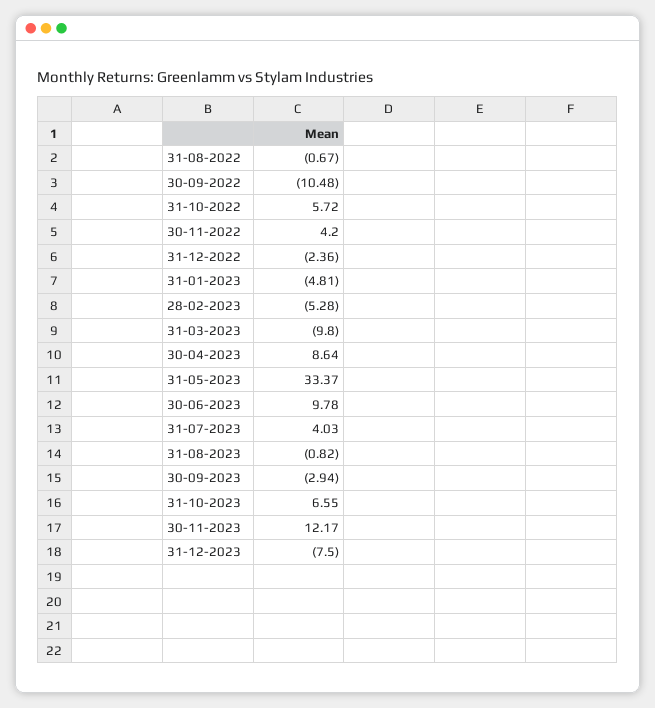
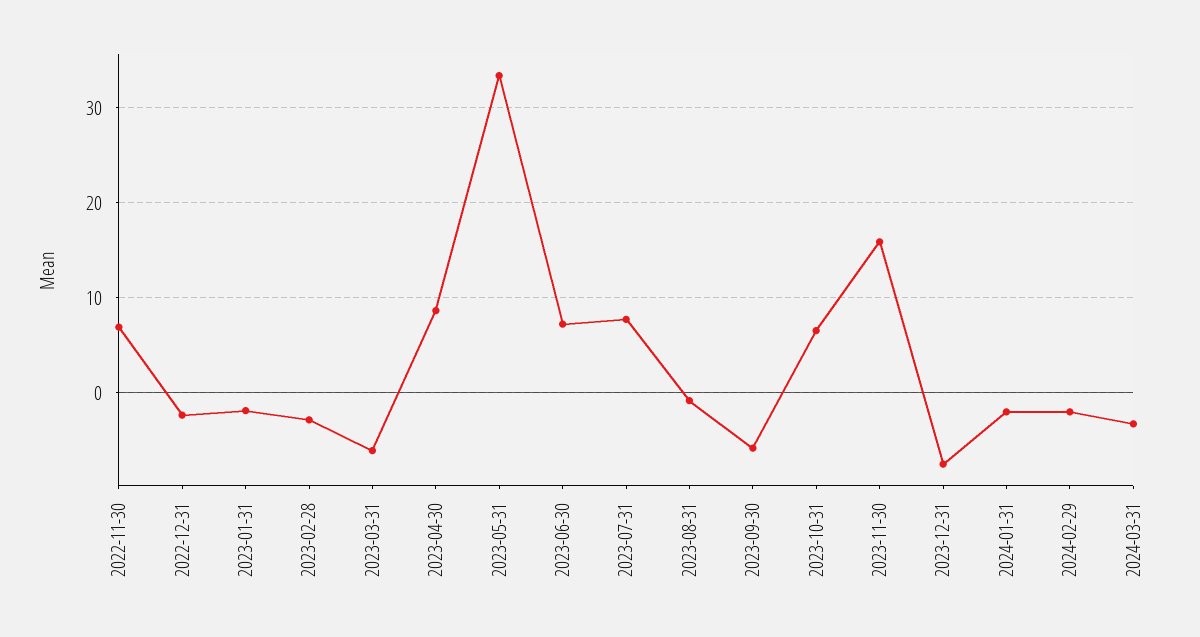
31-08-2022: -0.67 -> none
30-09-2022: -10.48 -> none
31-10-2022: 5.72 -> none
30-11-2022: 4.2 -> 7
31-01-2023: -4.81 -> -2
28-02-2023: -5.28 -> -3
31-03-2023: -9.8 -> -6
30-06-2023: 9.78 -> 7
31-07-2023: 4.03 -> 8
30-09-2023: -2.94 -> -6
30-11-2023: 12.17 -> 16
2024-01-31: none -> -2
2024-02-29: none -> -2
2024-03-31: none -> -3

